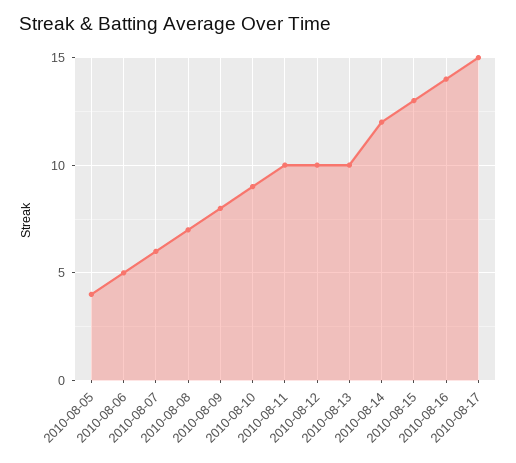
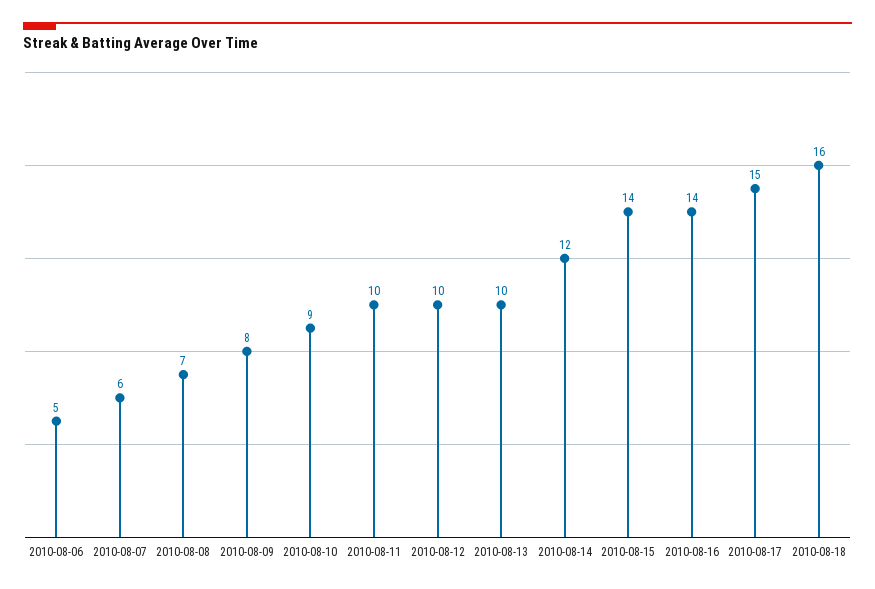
2010-08-05: 4 -> none
2010-08-15: 13 -> 14
2010-08-18: none -> 16

